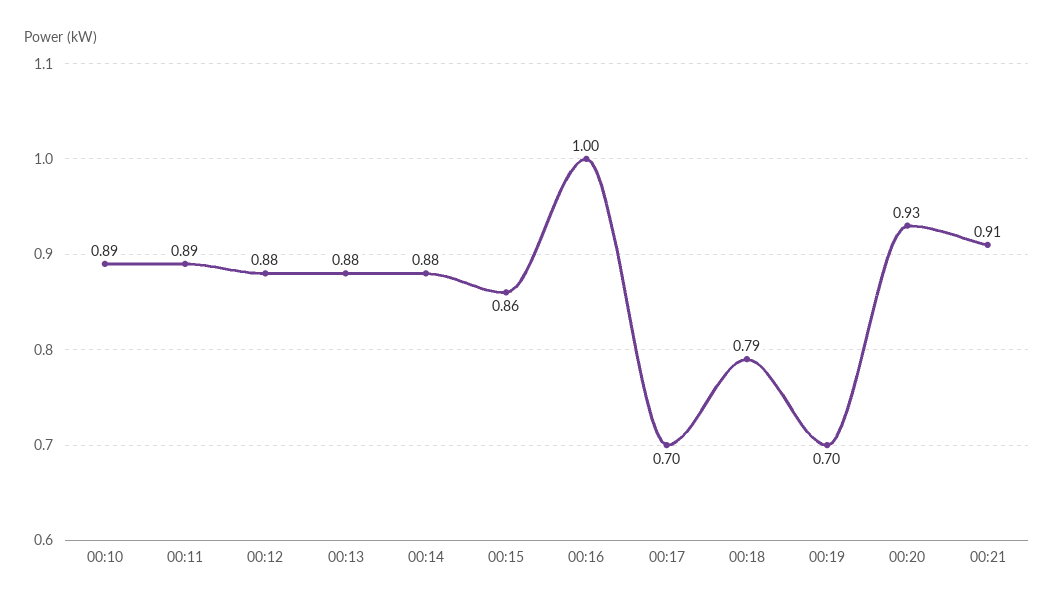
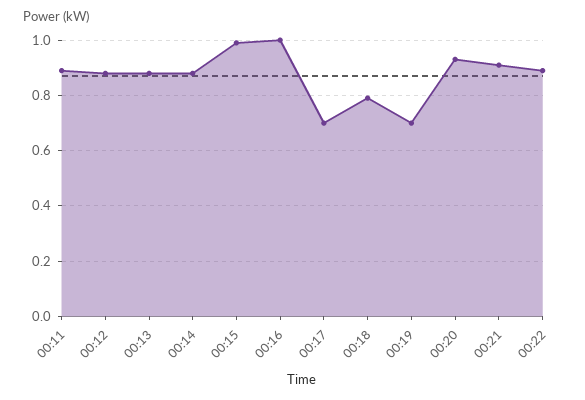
00:10: 0.89 -> none
00:15: 0.86 -> 1
00:22: none -> 0.9

